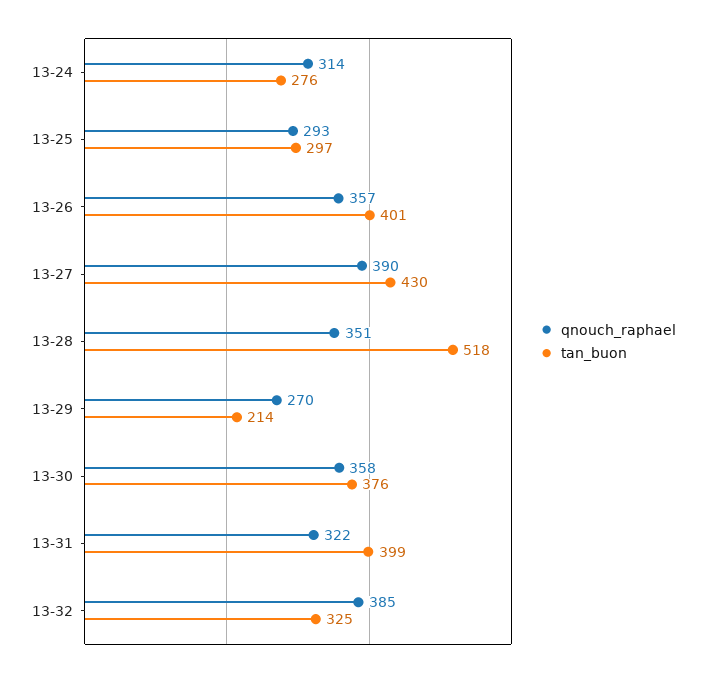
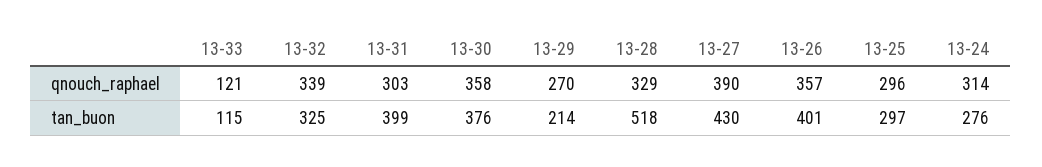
qnouch_raphael, 13-25: 293 -> 296
qnouch_raphael, 13-28: 351 -> 329
qnouch_raphael, 13-31: 322 -> 303
qnouch_raphael, 13-32: 385 -> 339
qnouch_raphael, 13-33: none -> 121
tan_buon, 13-33: none -> 115

